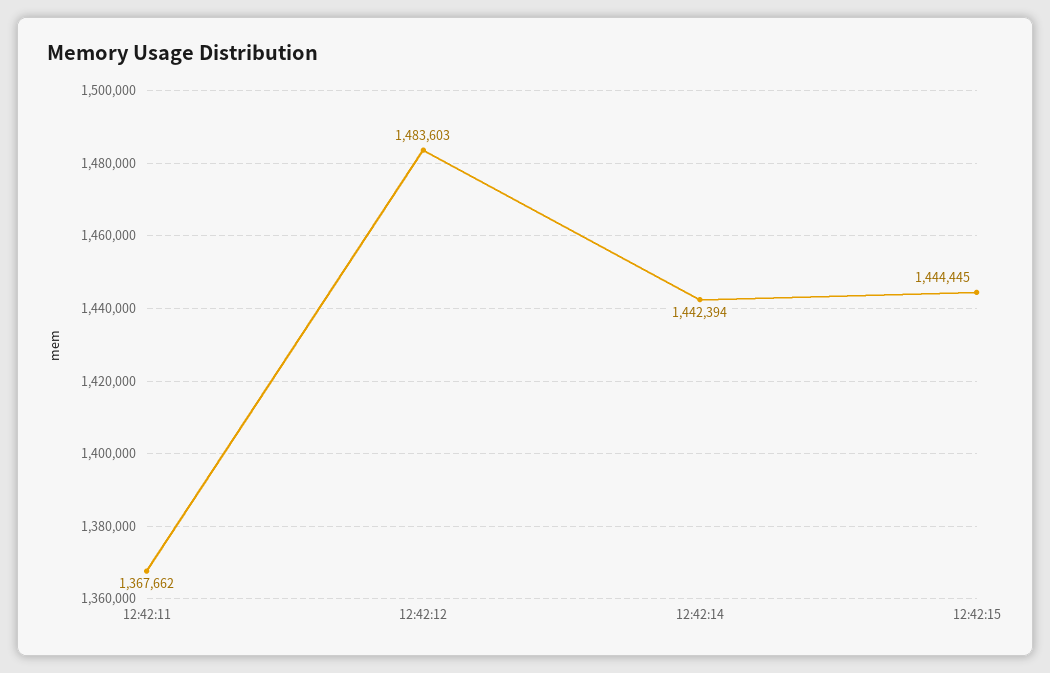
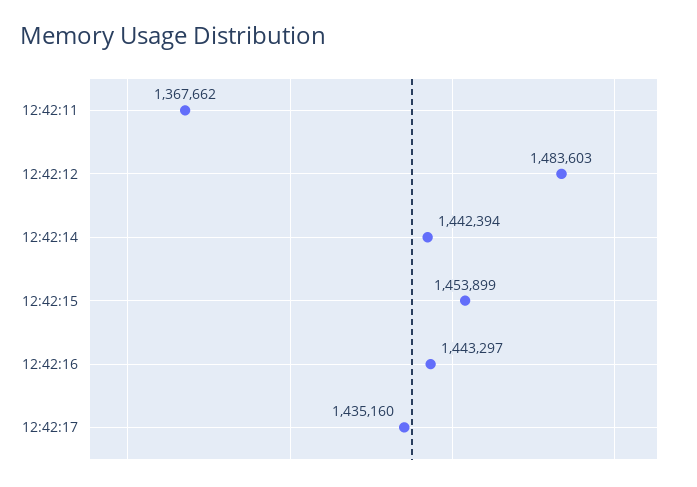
12:42:15: 1444445 -> 1453899
12:42:16: none -> 1443297
12:42:17: none -> 1435160

